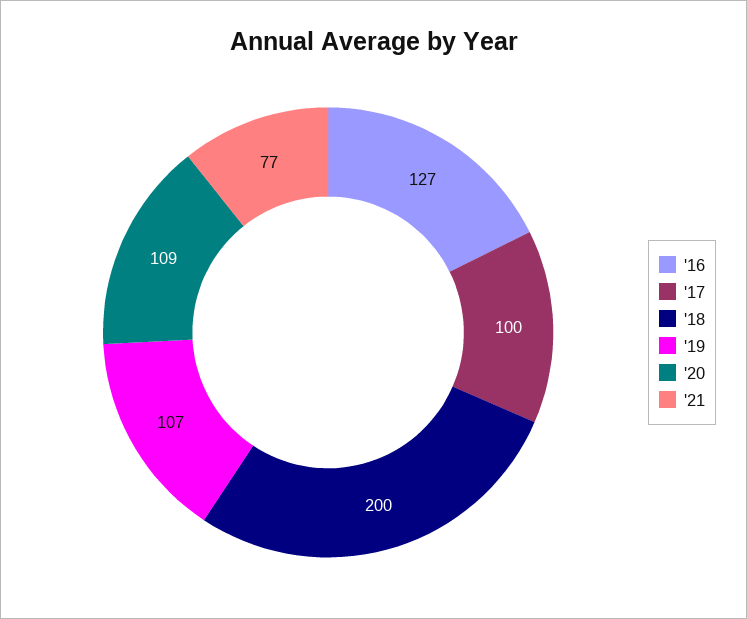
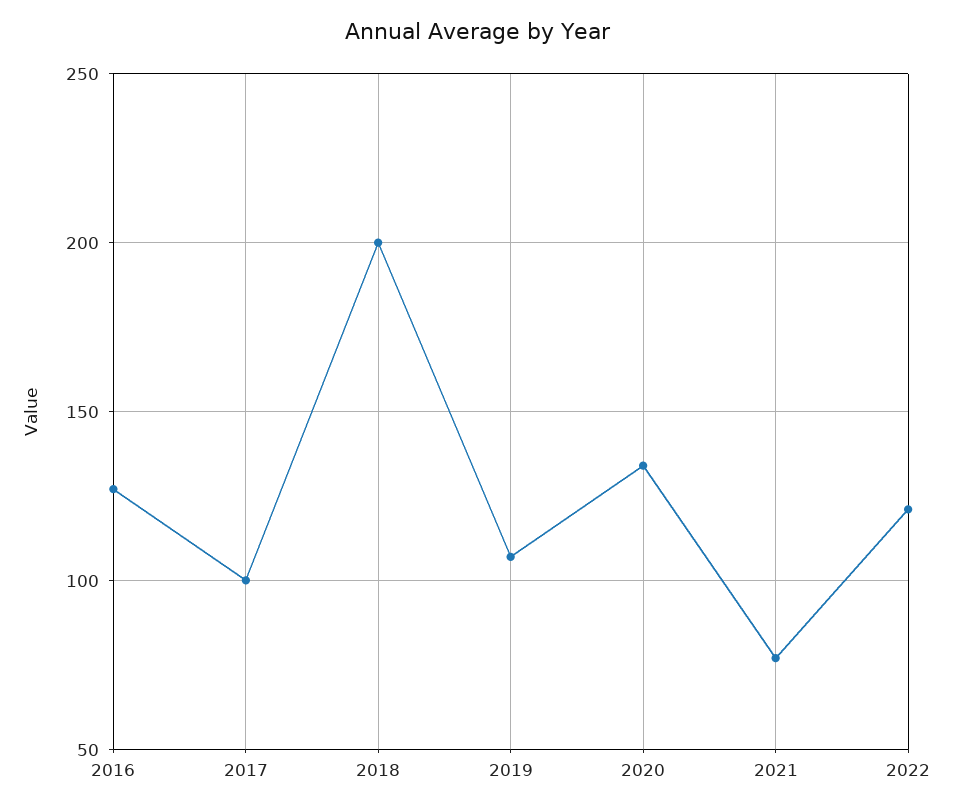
'20: 109 -> 135
2022: none -> 120

